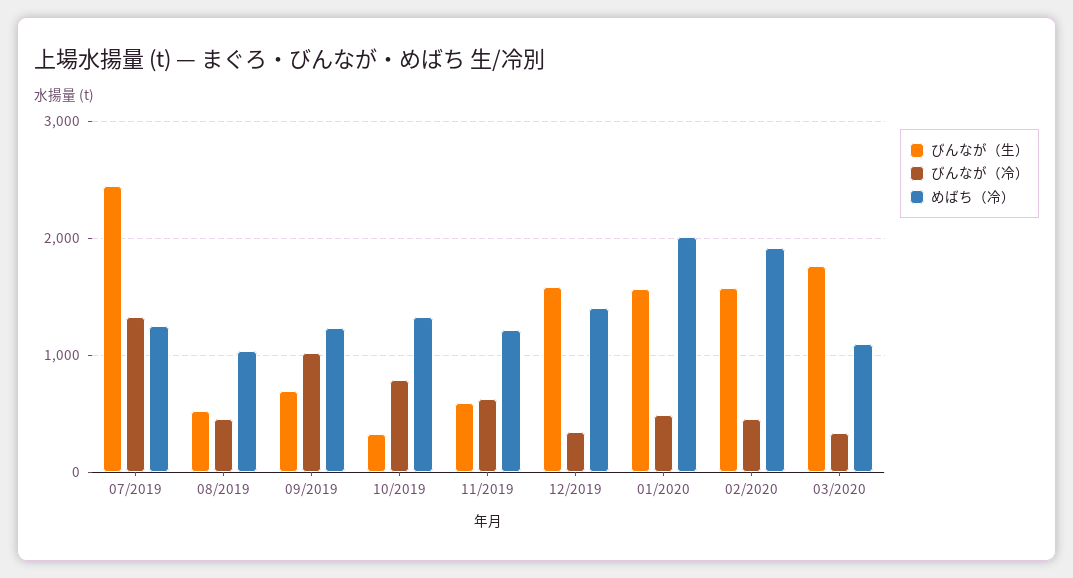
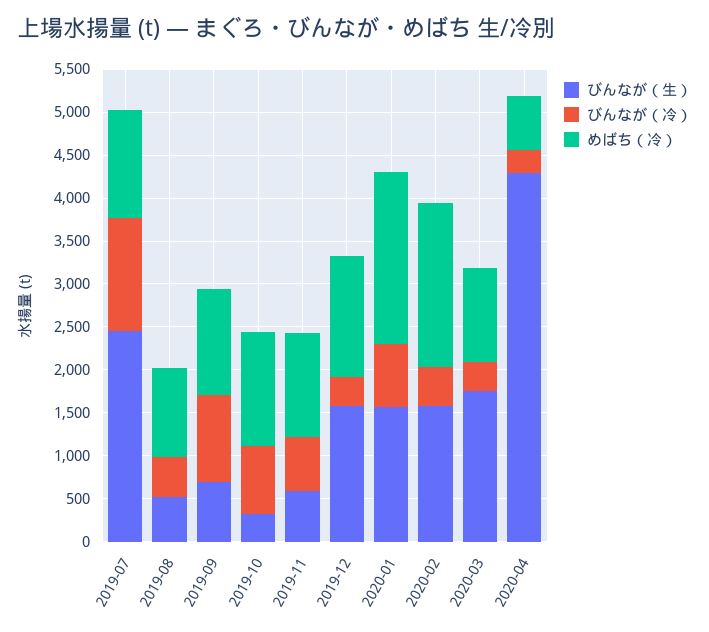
びんなが（冷）, 01/2020: 500 -> 700
びんなが（生）, 2020-04: none -> 4300
びんなが（冷）, 2020-04: none -> 300
めばち（冷）, 2020-04: none -> 600

